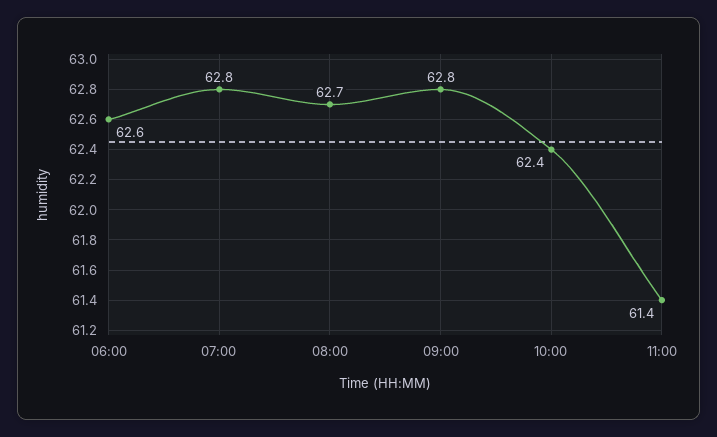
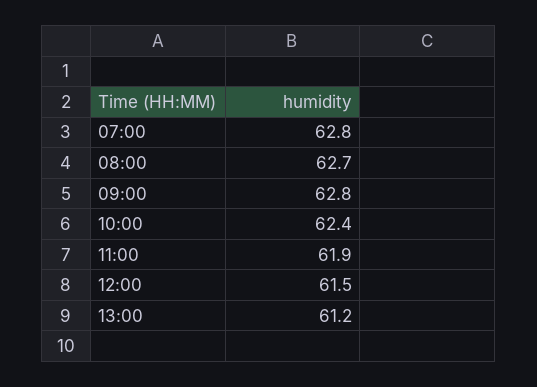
06:00: 62.6 -> none
11:00: 61.4 -> 61.9
12:00: none -> 61.5
13:00: none -> 61.2

